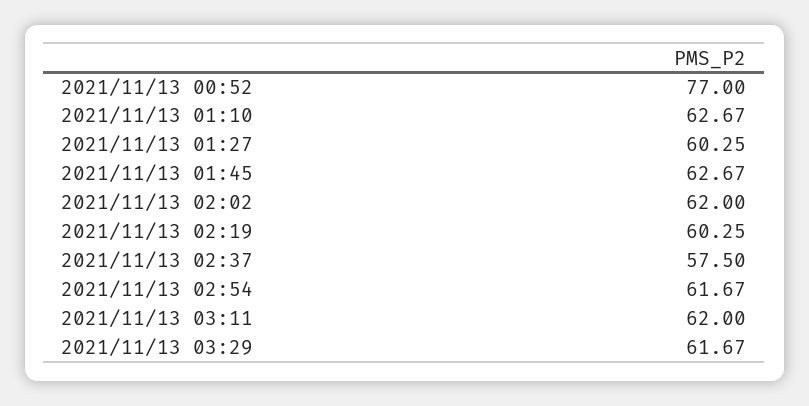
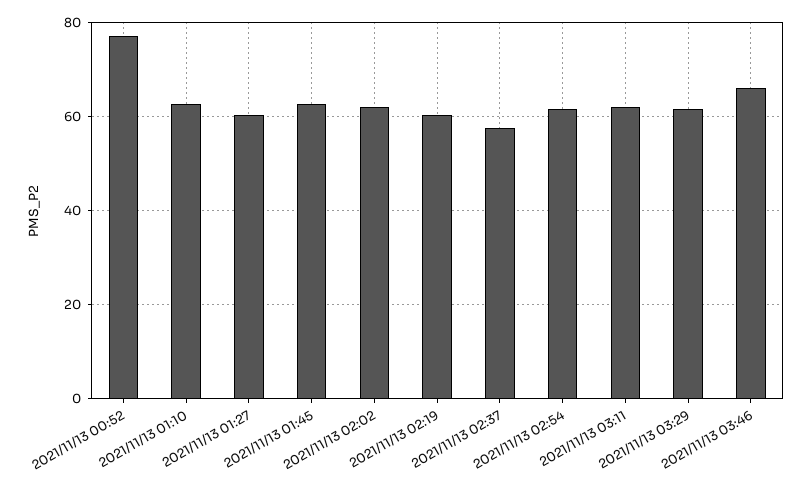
2021/11/13 03:46: none -> 66

